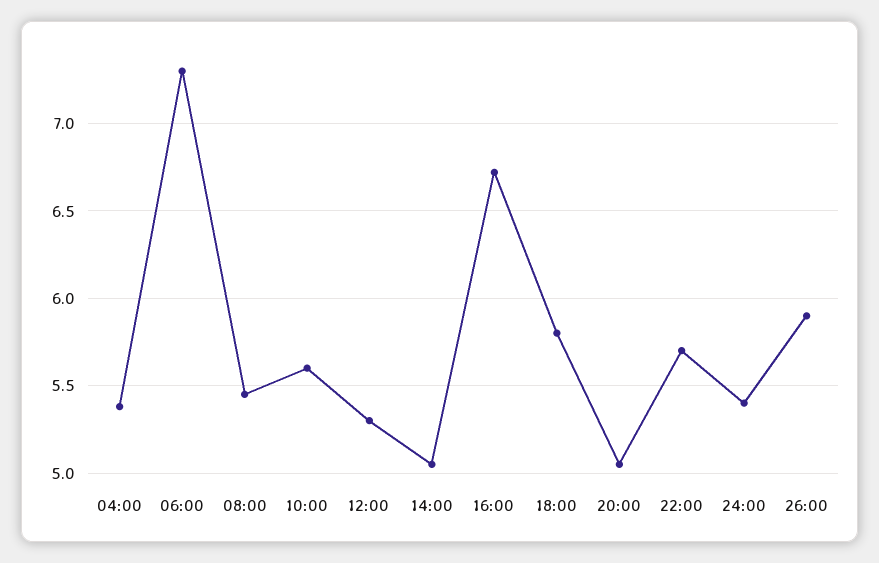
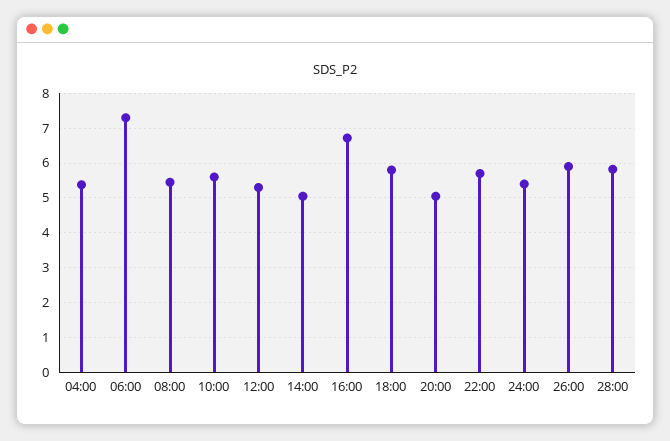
28:00: none -> 5.8

